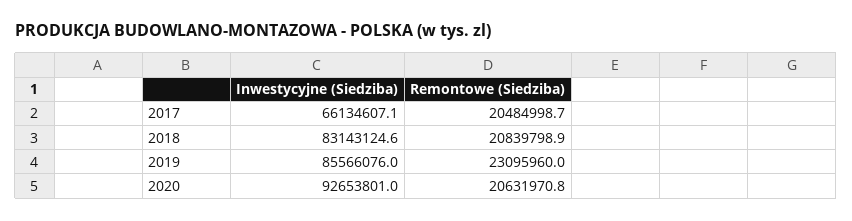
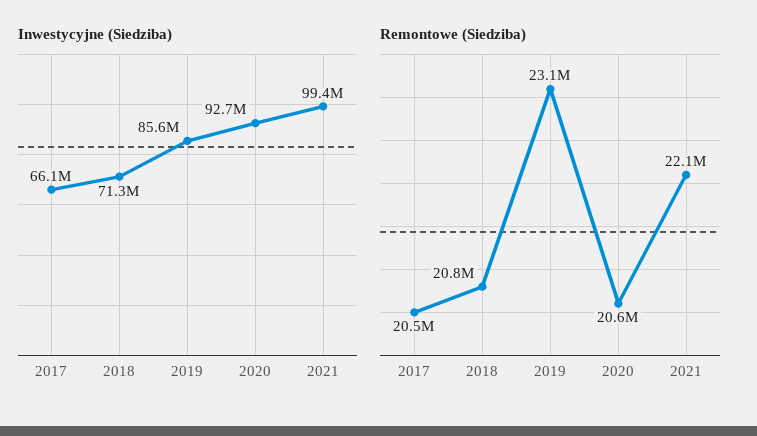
Inwestycyjne (Siedziba), 2018: 83143124.6 -> 71300000
Inwestycyjne (Siedziba), 2021: none -> 99400000
Remontowe (Siedziba), 2021: none -> 22100000

